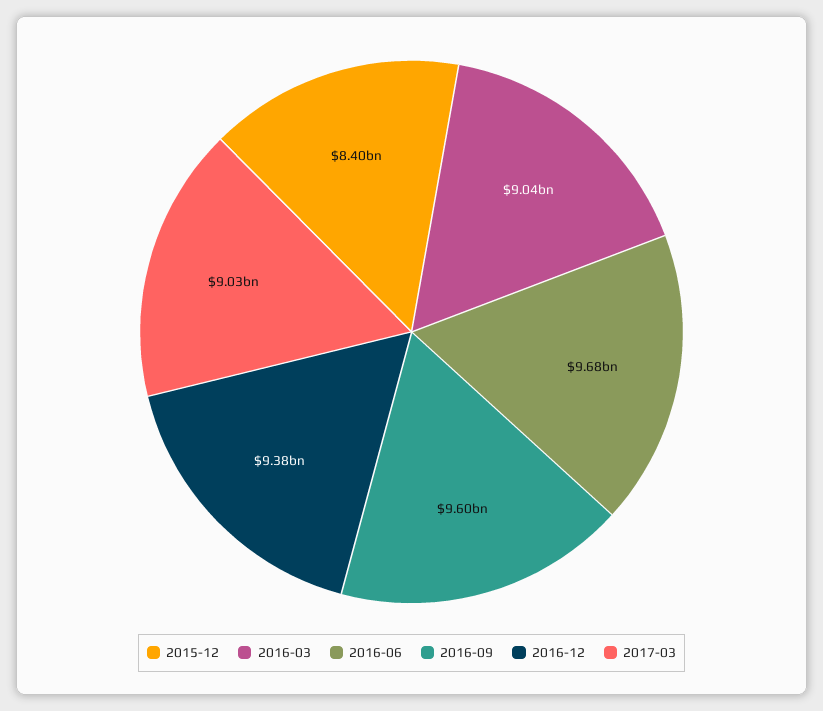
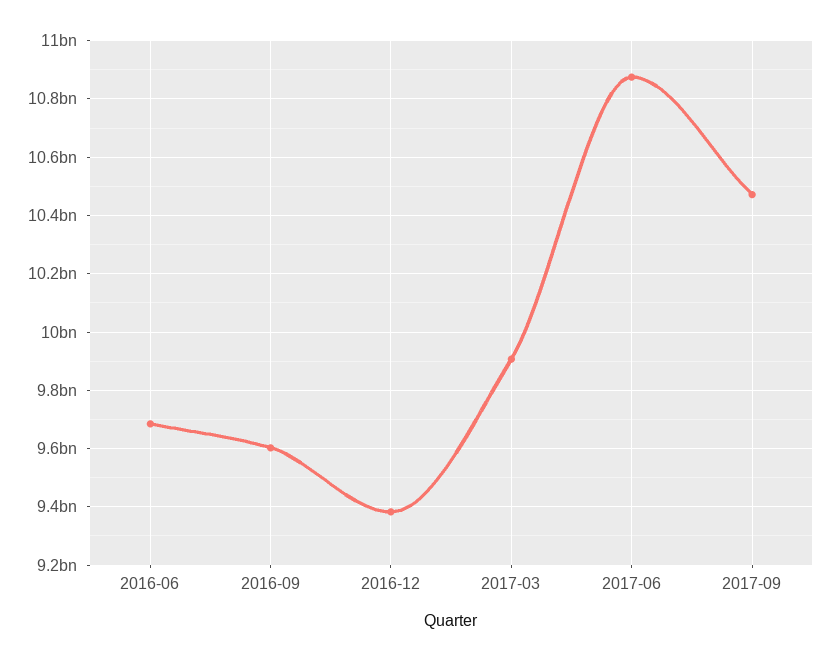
2015-12: 8400000000 -> none
2016-03: 9040000000 -> none
2017-03: 9030000000 -> 9900000000
2017-06: none -> 10875000000
2017-09: none -> 10475000000

